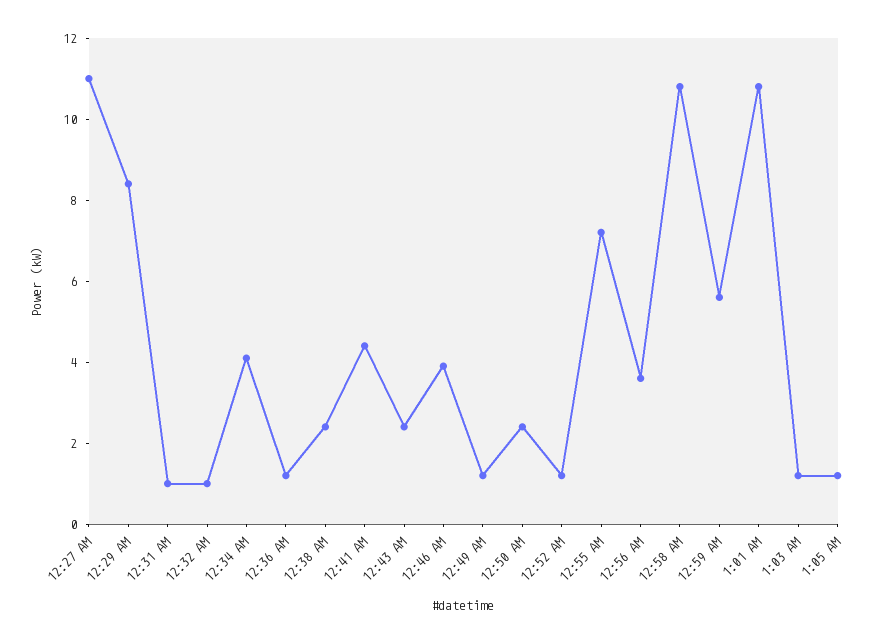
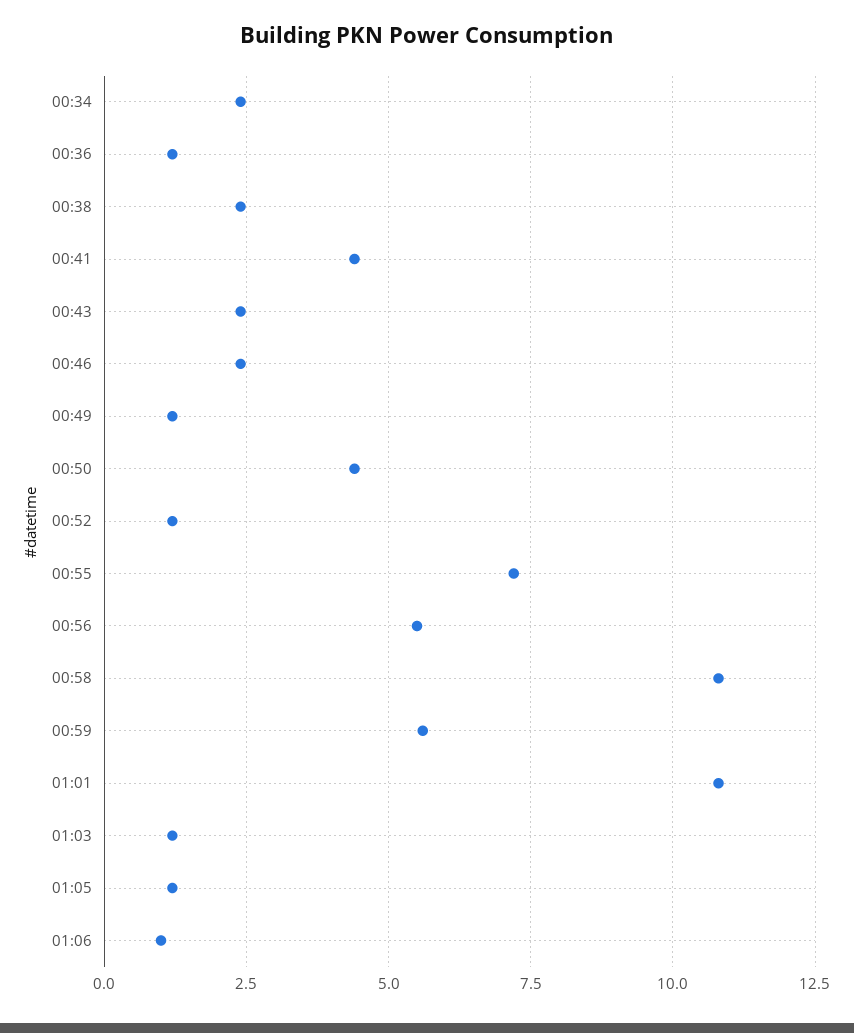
12:27 AM: 11 -> none
12:29 AM: 8.5 -> none
12:31 AM: 1 -> none
12:32 AM: 1 -> none
12:34 AM: 4 -> 2.5
12:46 AM: 4 -> 2.5
12:50 AM: 2.5 -> 4.5
12:56 AM: 3.5 -> 5.5
01:06: none -> 1

